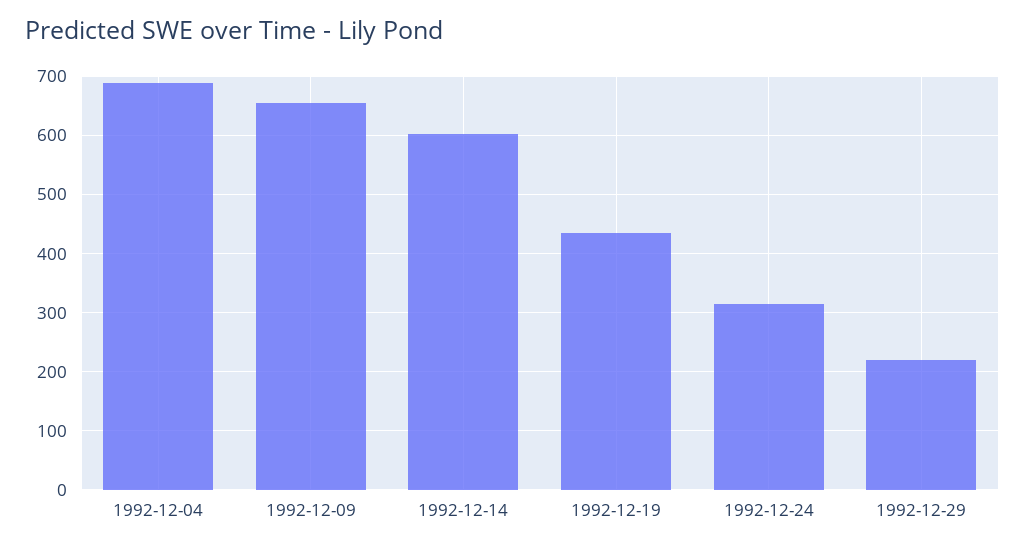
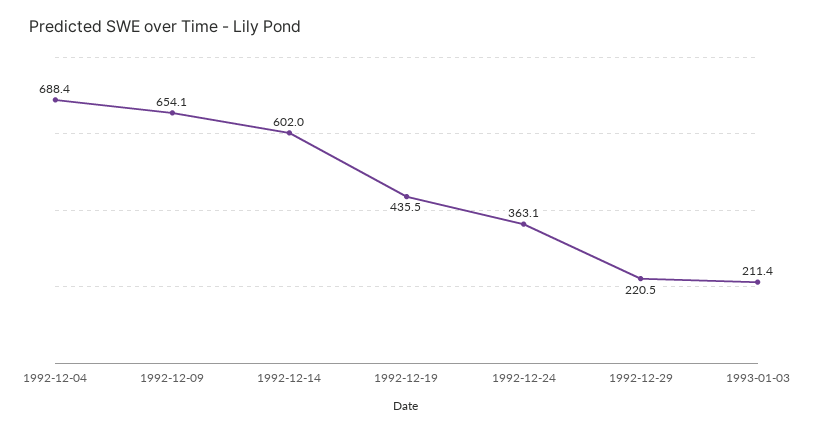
1992-12-24: 320 -> 363.1
1993-01-03: none -> 211.4

